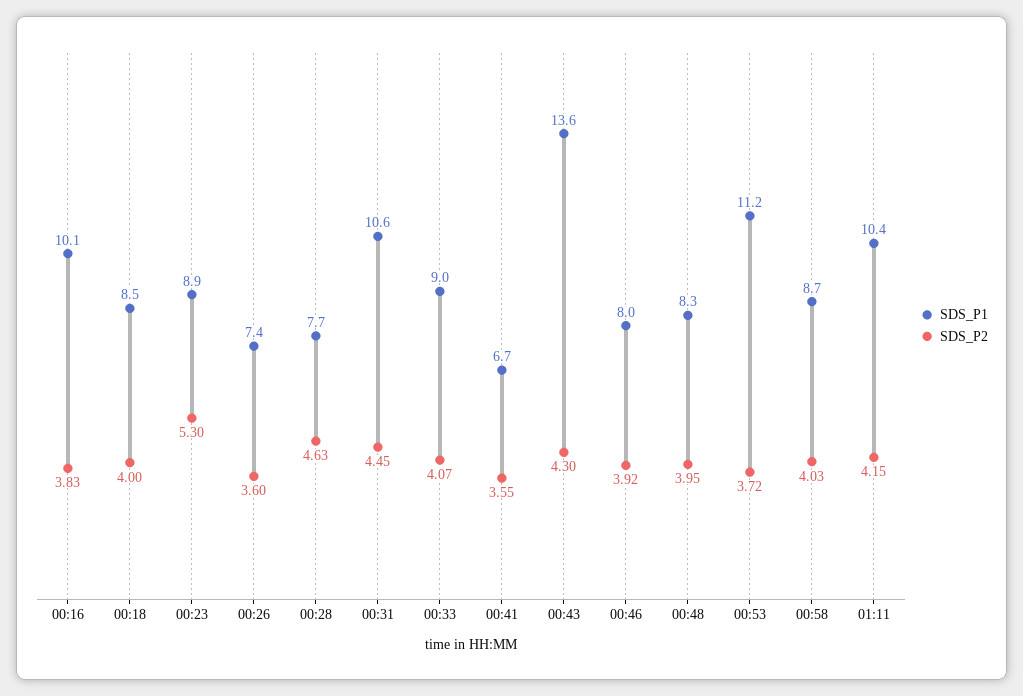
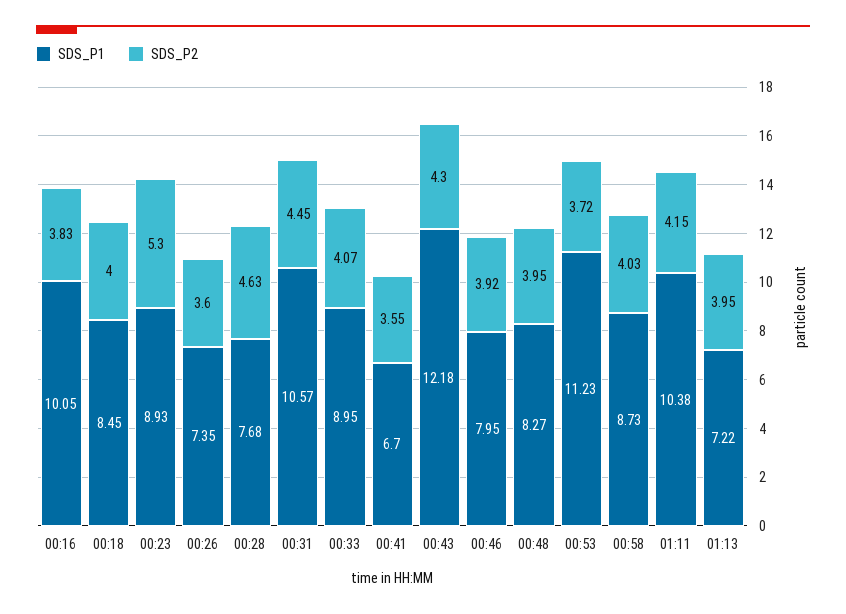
SDS_P1, 00:43: 13.6 -> 12.18
SDS_P1, 01:13: none -> 7.22
SDS_P2, 01:13: none -> 3.95

